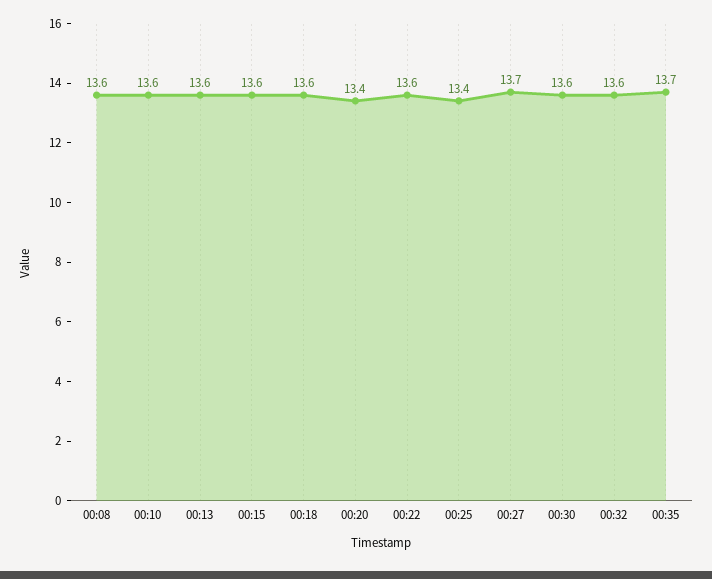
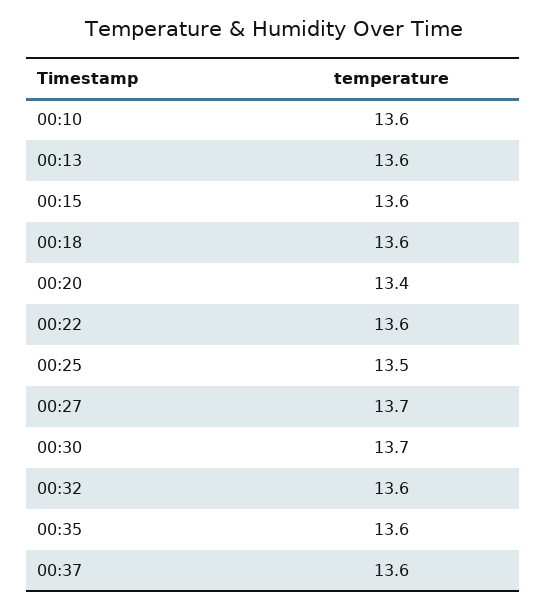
00:08: 13.6 -> none
00:25: 13.4 -> 13.5
00:30: 13.6 -> 13.7
00:35: 13.7 -> 13.6
00:37: none -> 13.6

